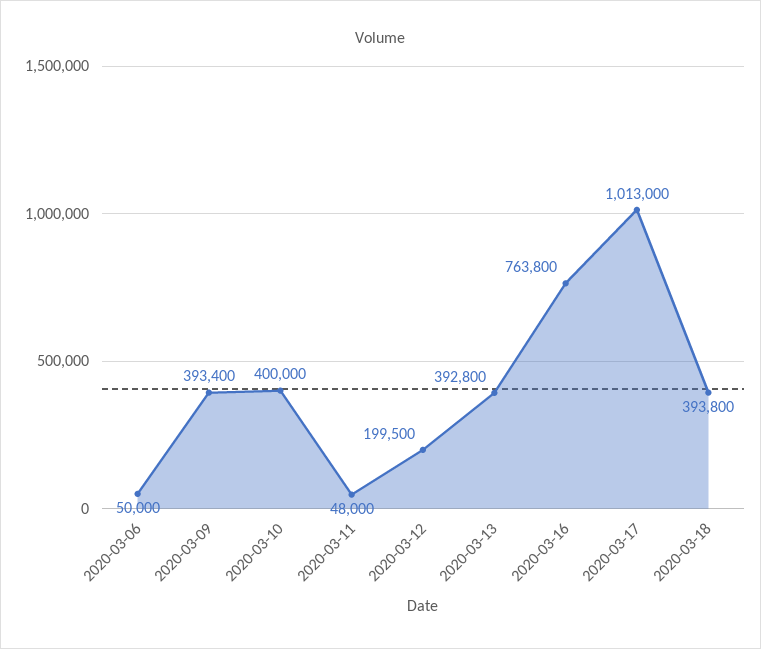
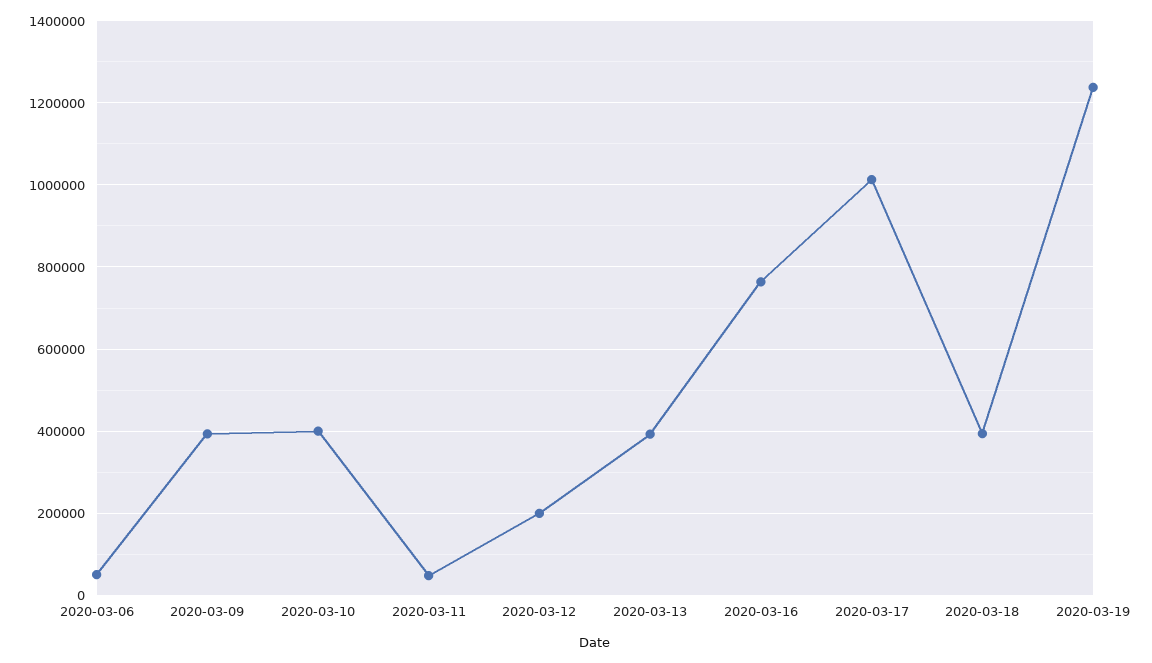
2020-03-19: none -> 1240000

